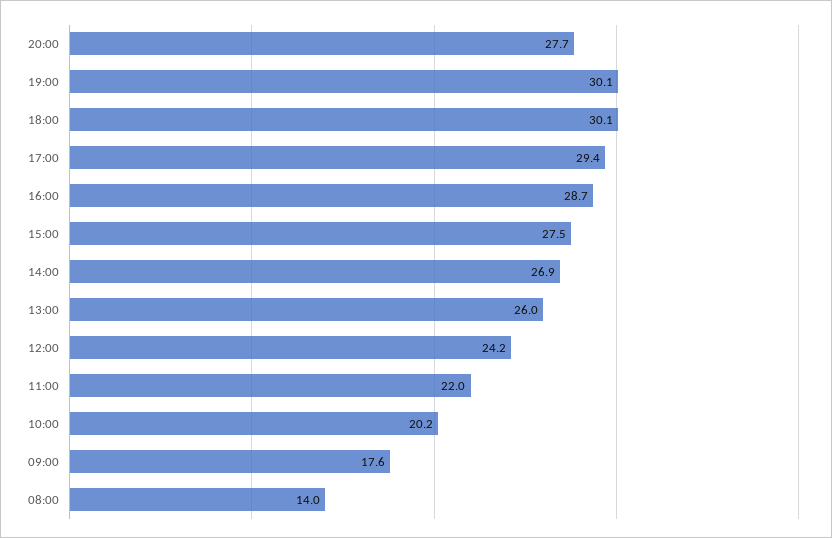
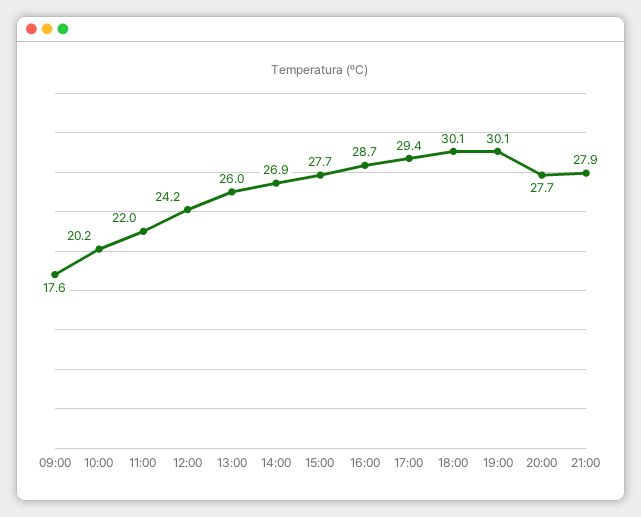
15:00: 27.5 -> 27.7
08:00: 14 -> none
21:00: none -> 27.9

